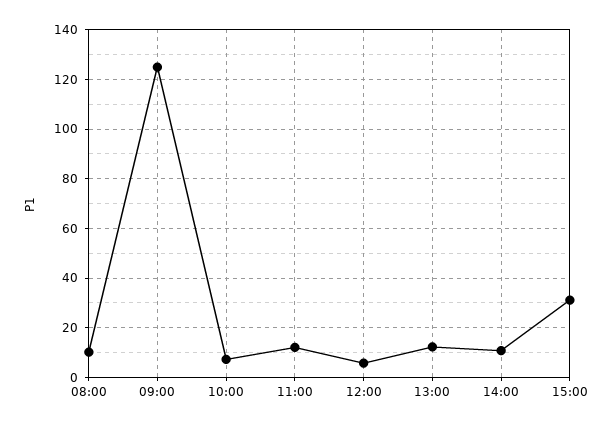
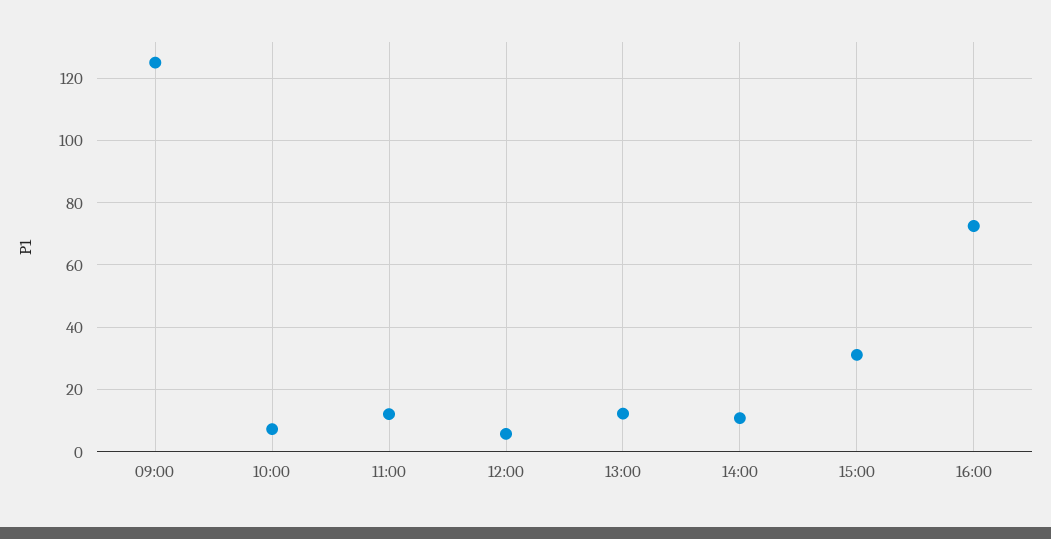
08:00: 10 -> none
16:00: none -> 72

